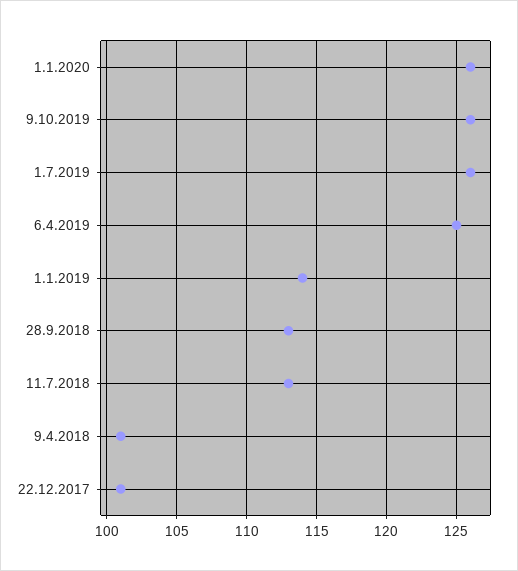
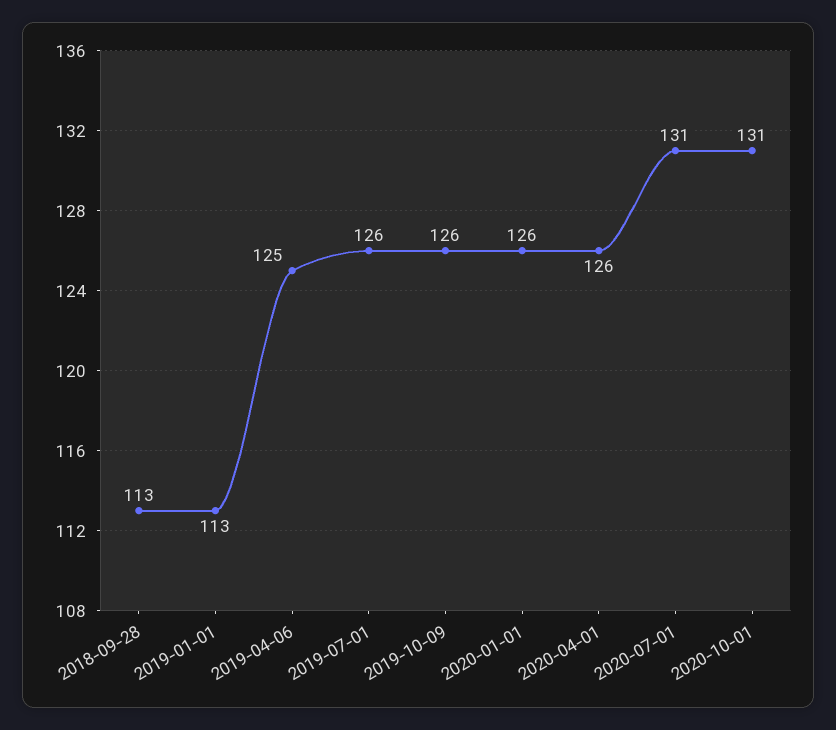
1.1.2019: 114 -> 113
11.7.2018: 113 -> none
9.4.2018: 101 -> none
22.12.2017: 101 -> none
2020-04-01: none -> 126
2020-07-01: none -> 131
2020-10-01: none -> 131

